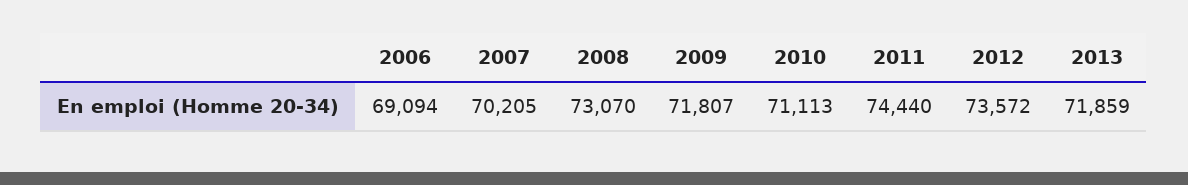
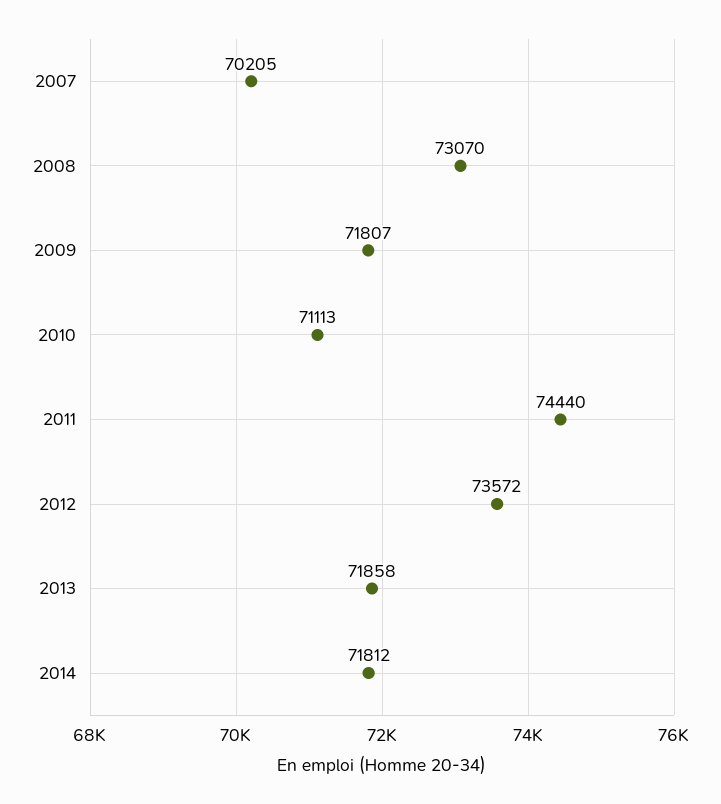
2006: 69094 -> none
2013: 71859 -> 71858
2014: none -> 71812

